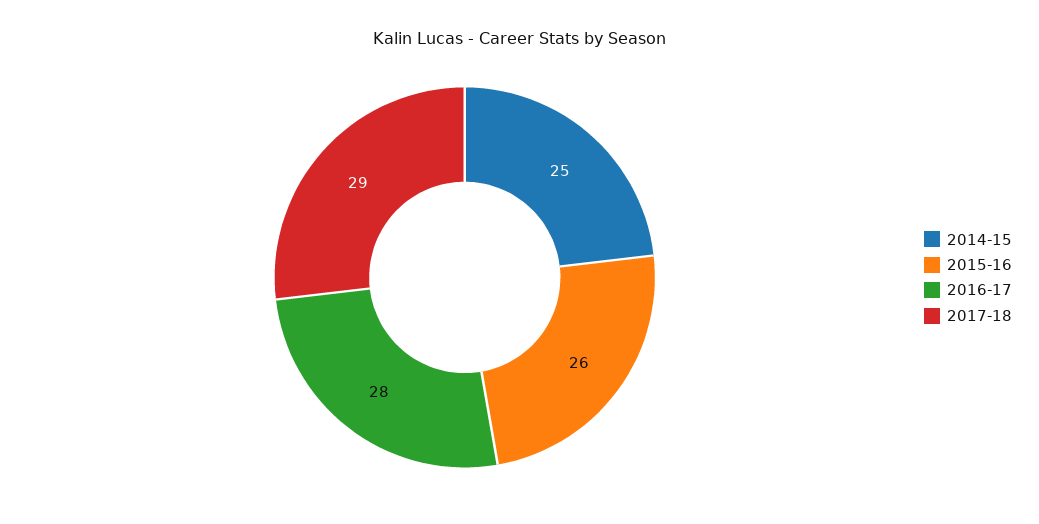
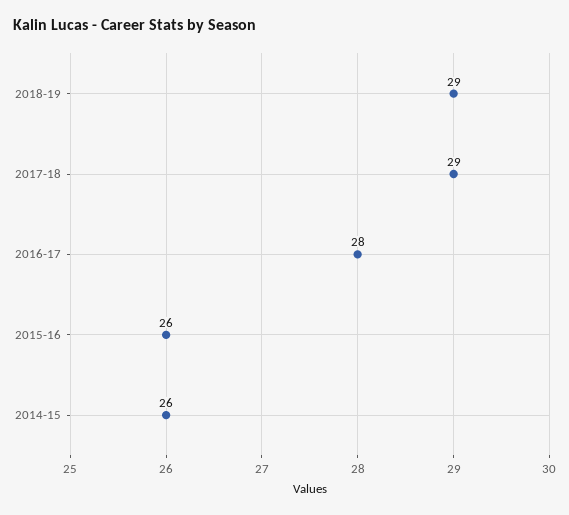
2014-15: 25 -> 26
2018-19: none -> 29

